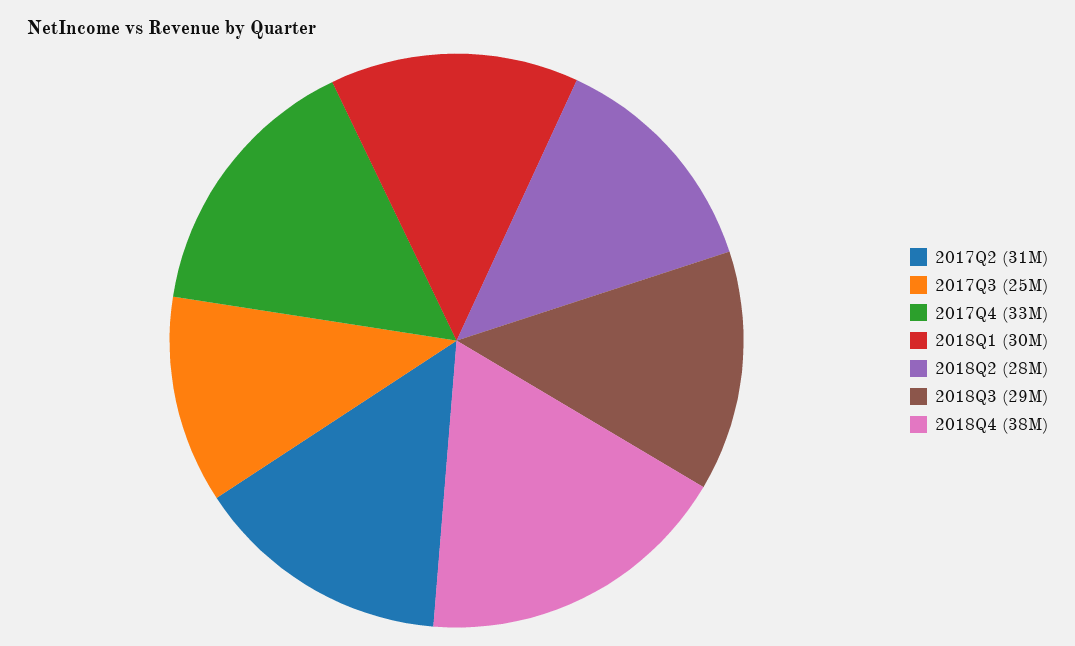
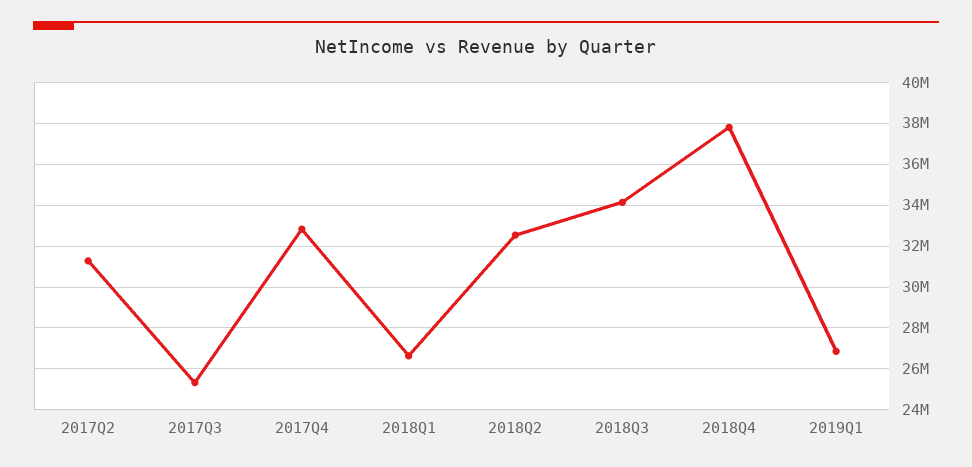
2018Q1: 30000000 -> 26500000
2018Q2: 28000000 -> 32500000
2018Q3: 29000000 -> 34000000
2019Q1: none -> 27000000

